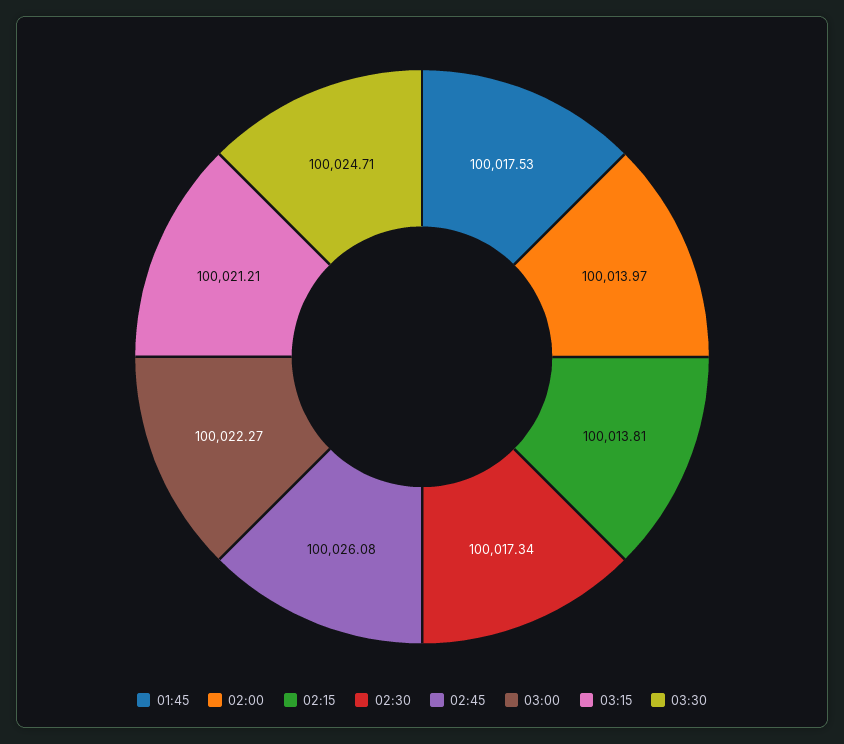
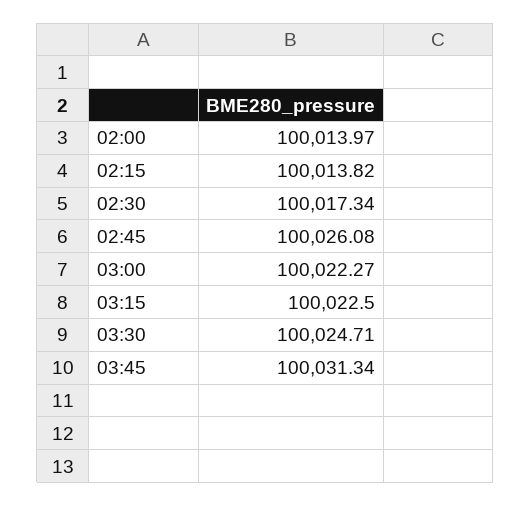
01:45: 100017.53 -> none
02:15: 100013.81 -> 100013.82
03:15: 100021.21 -> 100022.5
03:45: none -> 100031.34

